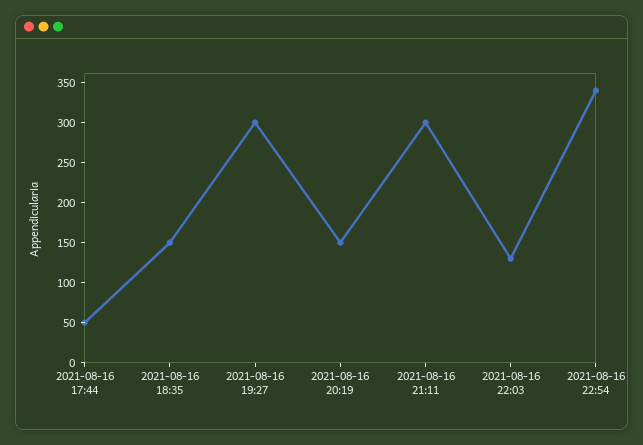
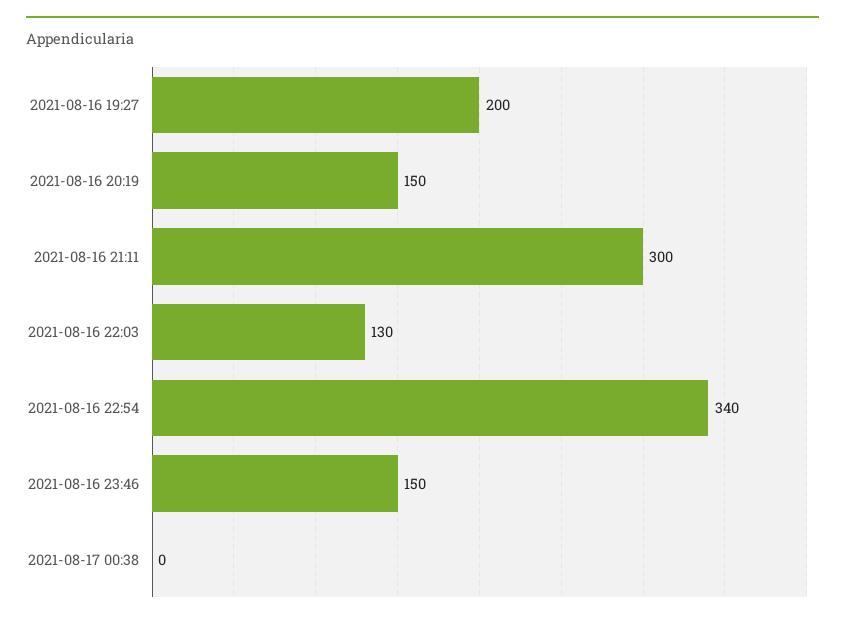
2021-08-16 17:44: 50 -> none
2021-08-16 18:35: 150 -> none
2021-08-16 19:27: 300 -> 200
2021-08-16 23:46: none -> 150
2021-08-17 00:38: none -> 0

